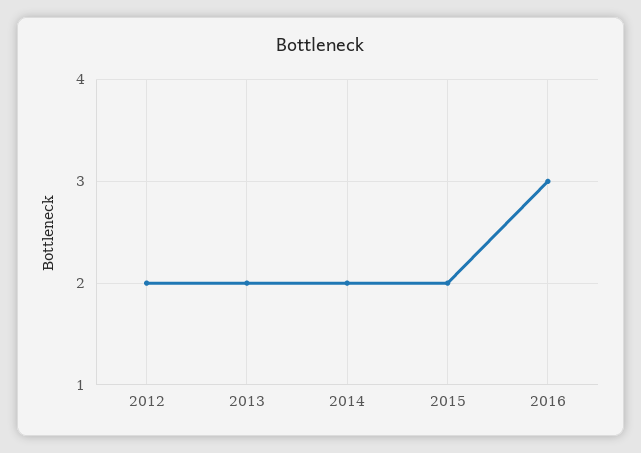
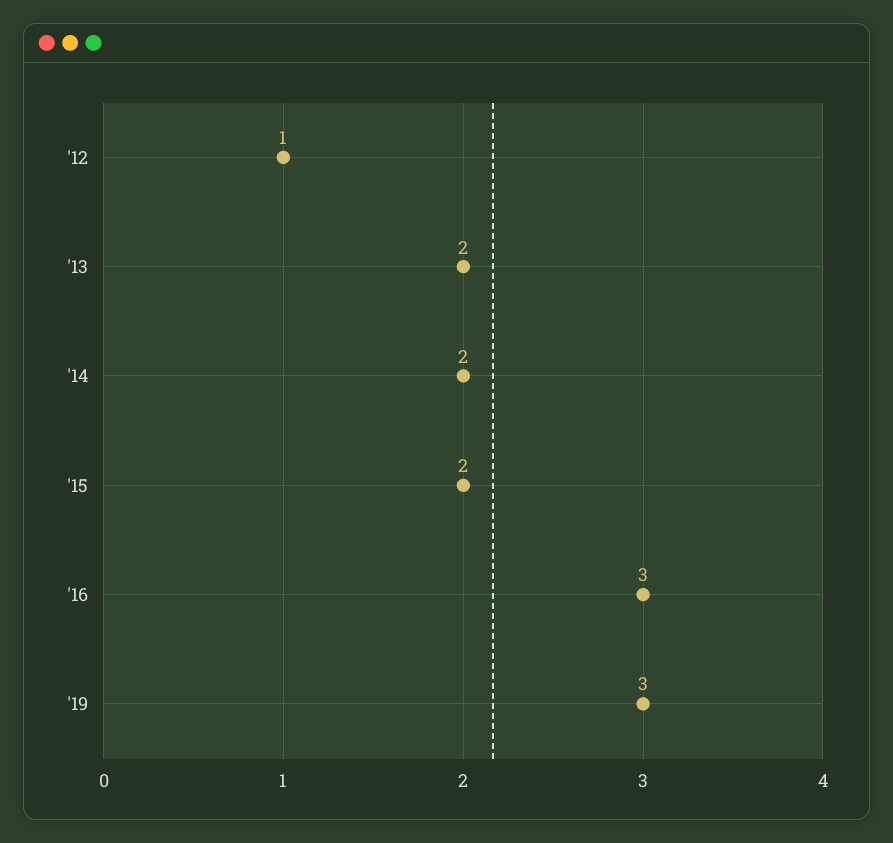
2012: 2 -> 1
'19: none -> 3

